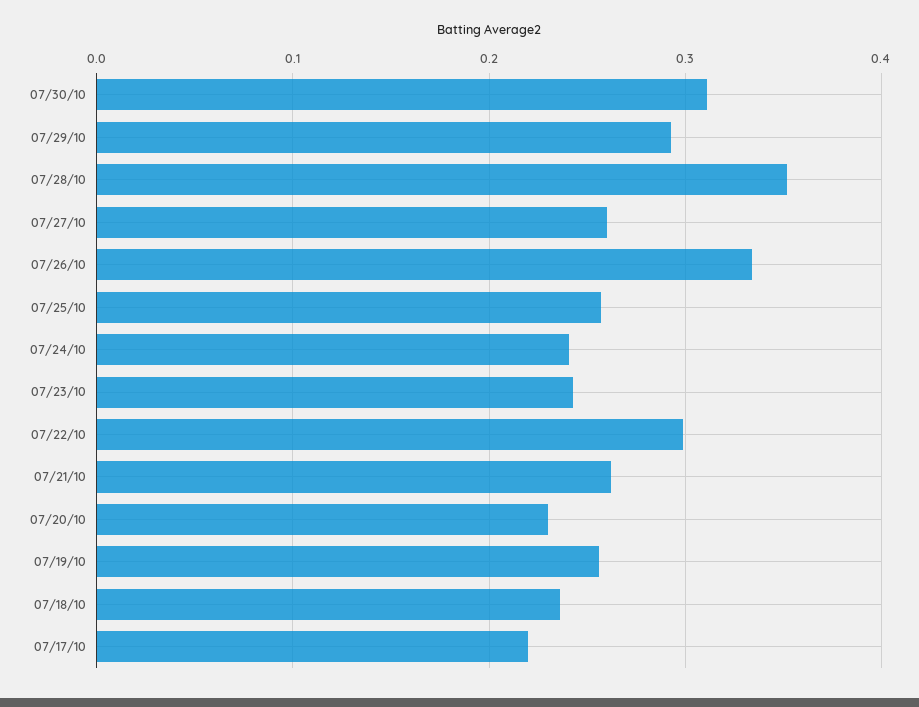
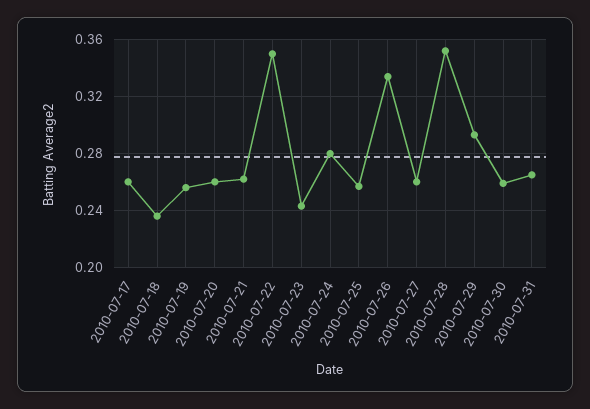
07/30/10: 0.31 -> 0.26
07/24/10: 0.24 -> 0.28
07/22/10: 0.3 -> 0.35
07/20/10: 0.23 -> 0.26
07/17/10: 0.22 -> 0.26
2010-07-31: none -> 0.265

